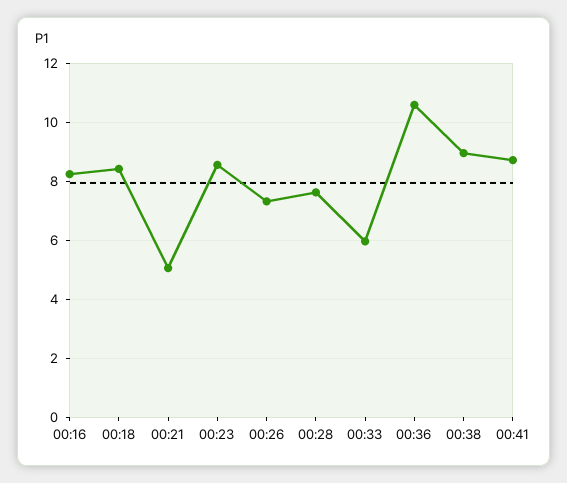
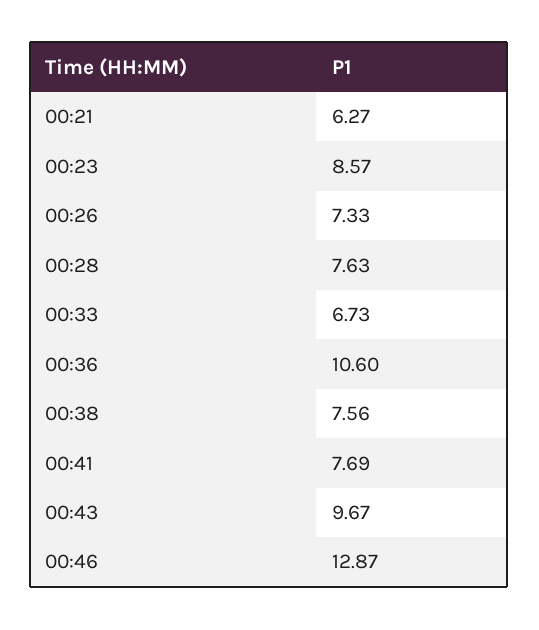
00:16: 8.25 -> none
00:18: 8.5 -> none
00:21: 5 -> 6.27
00:33: 6 -> 6.73
00:38: 9 -> 7.56
00:41: 8.75 -> 7.69
00:43: none -> 9.67
00:46: none -> 12.87

